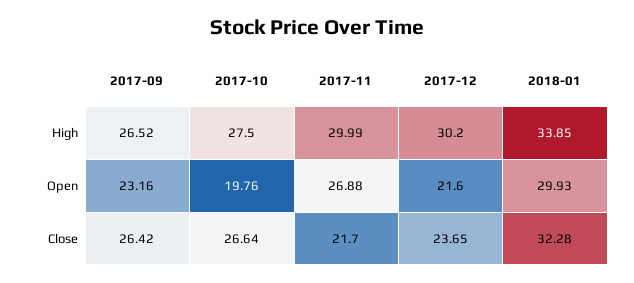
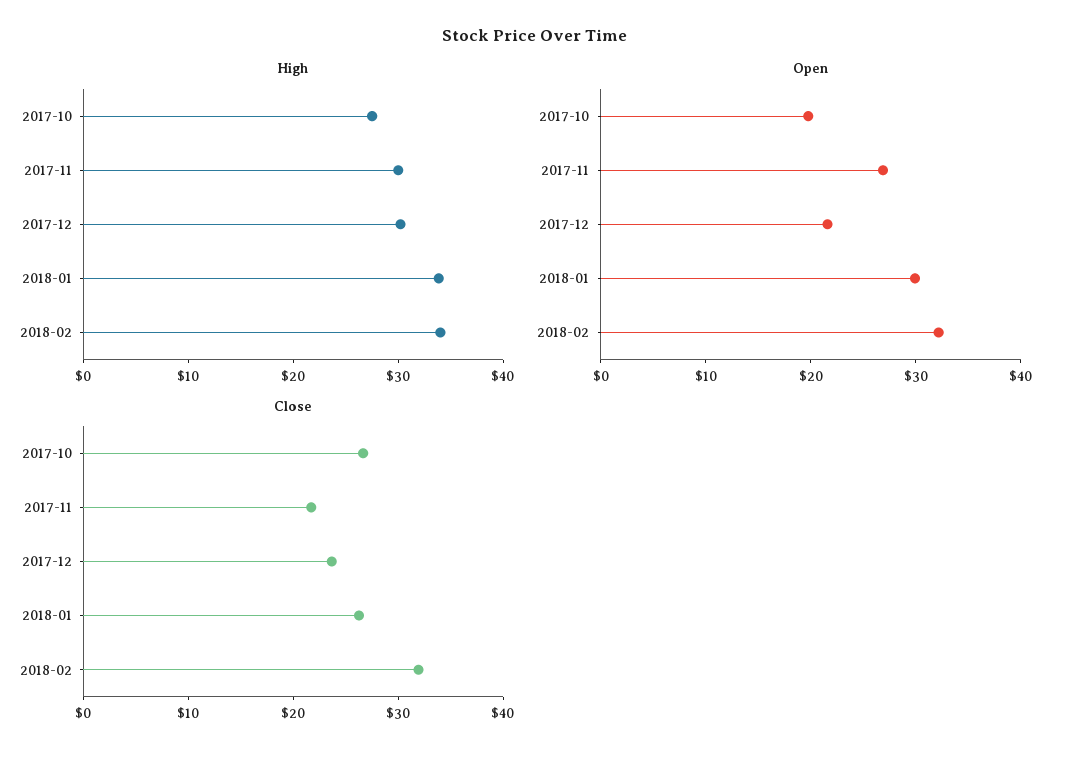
High, 2017-09: 26.52 -> none
Open, 2017-09: 23.16 -> none
Close, 2017-09: 26.42 -> none
Close, 2018-01: 32.28 -> 26
High, 2018-02: none -> 34
Open, 2018-02: none -> 32
Close, 2018-02: none -> 32

